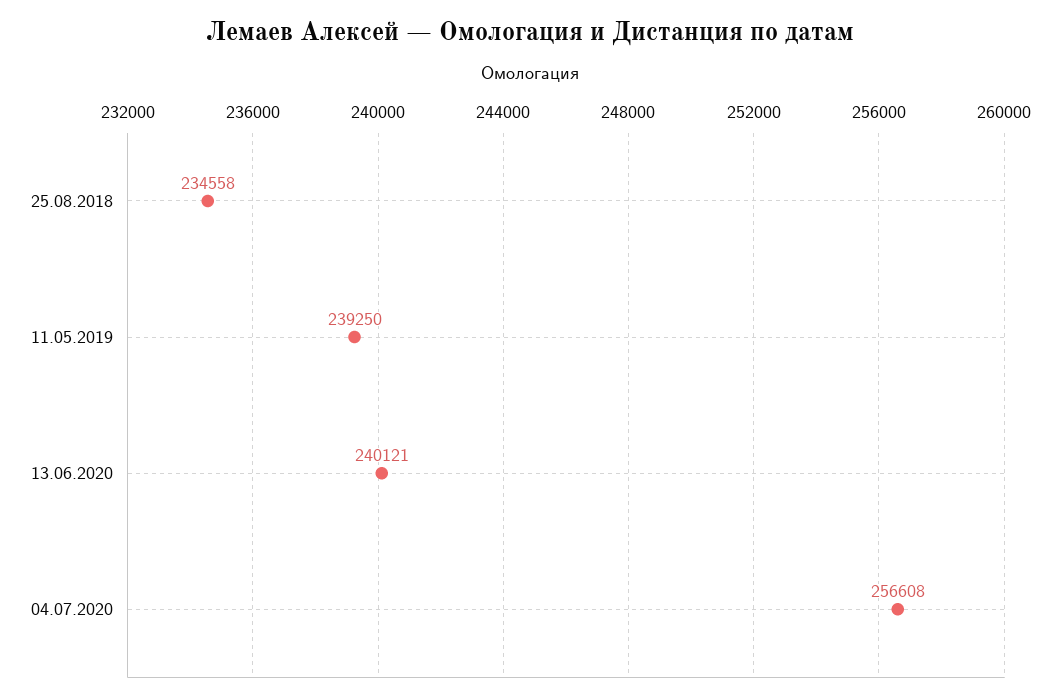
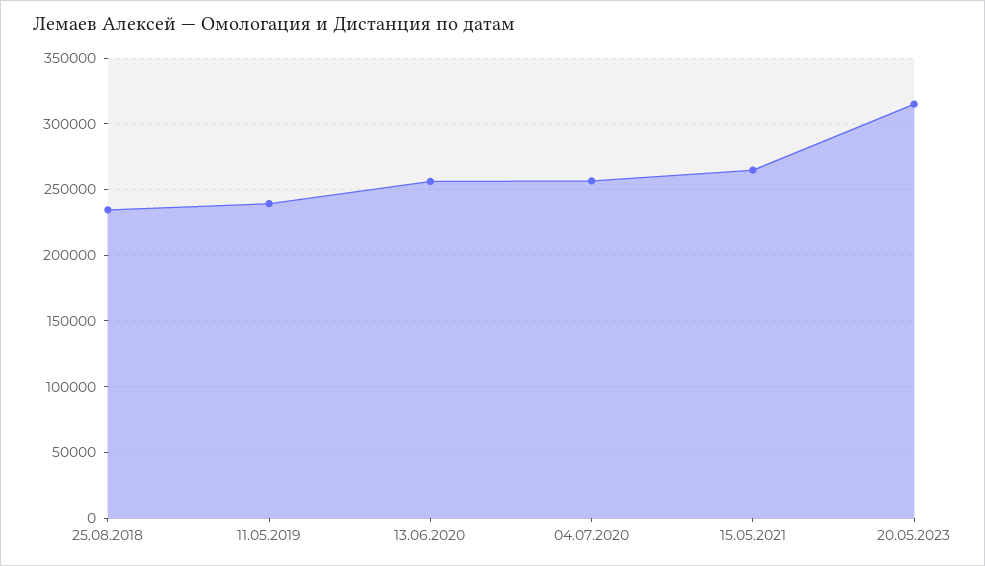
13.06.2020: 240121 -> 255000
15.05.2021: none -> 265000
20.05.2023: none -> 315000

